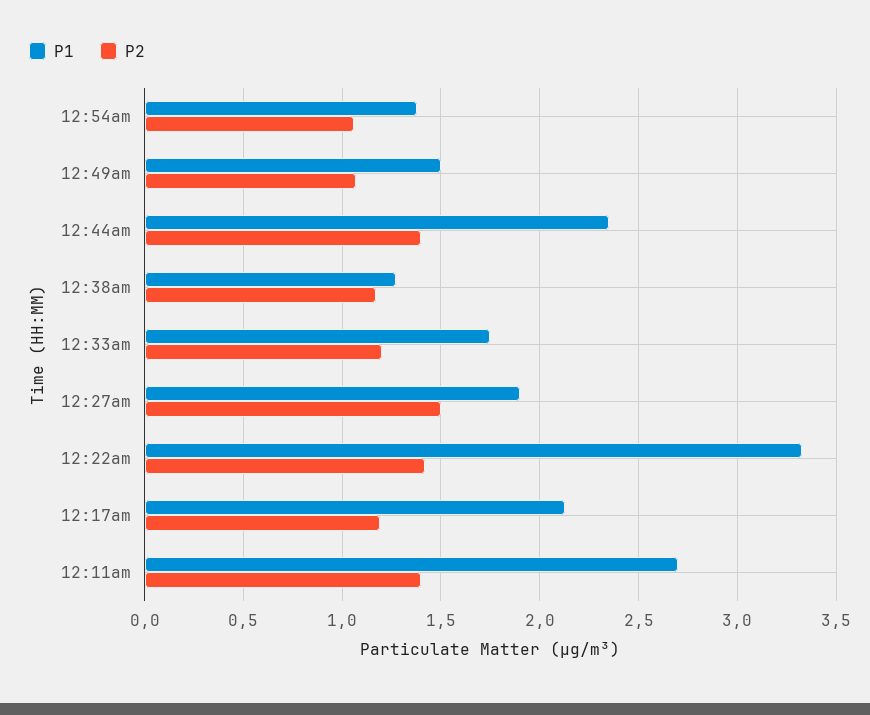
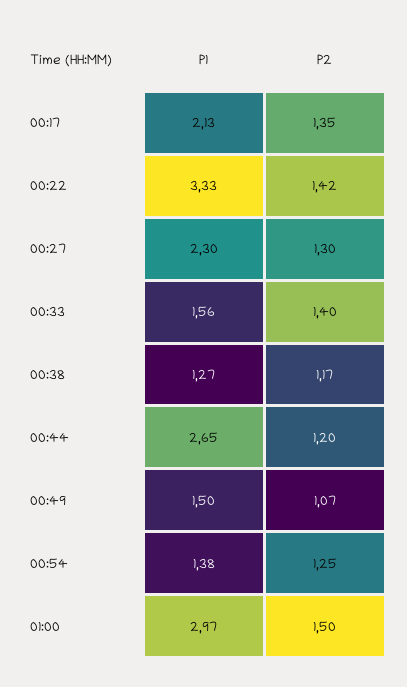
P2, 12:54am: 1.05 -> 1.25
P1, 12:44am: 2.35 -> 2.65
P2, 12:44am: 1.4 -> 1.2
P1, 12:33am: 1.75 -> 1.56
P2, 12:33am: 1.2 -> 1.4
P1, 12:27am: 1.9 -> 2.3
P2, 12:27am: 1.5 -> 1.3
P2, 12:17am: 1.2 -> 1.35
P1, 12:11am: 2.7 -> none
P2, 12:11am: 1.4 -> none
P1, 01:00: none -> 2.97
P2, 01:00: none -> 1.5

